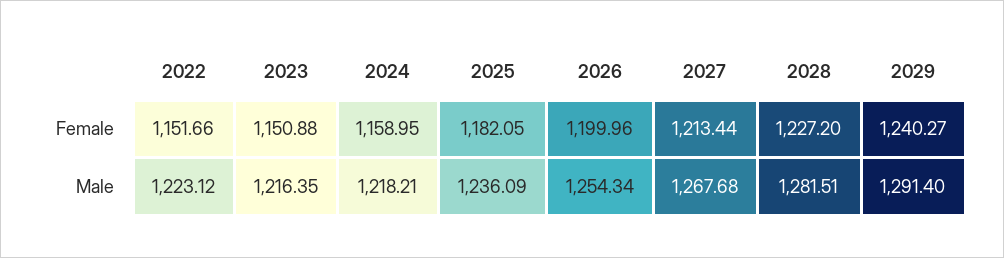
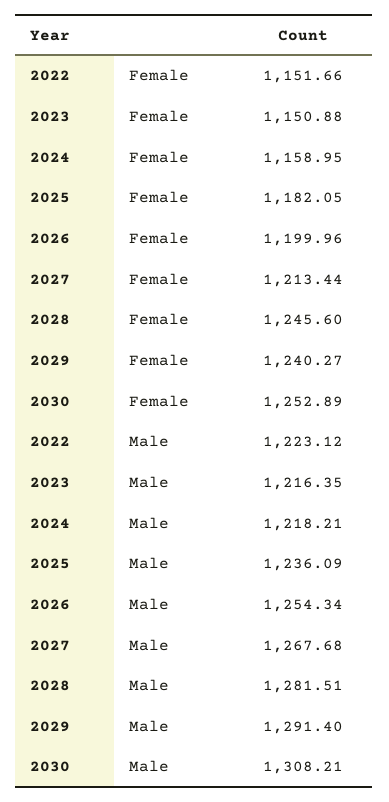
2028, Female: 1227.2 -> 1245.6
2030, Female: none -> 1252.89
2030, Male: none -> 1308.21

